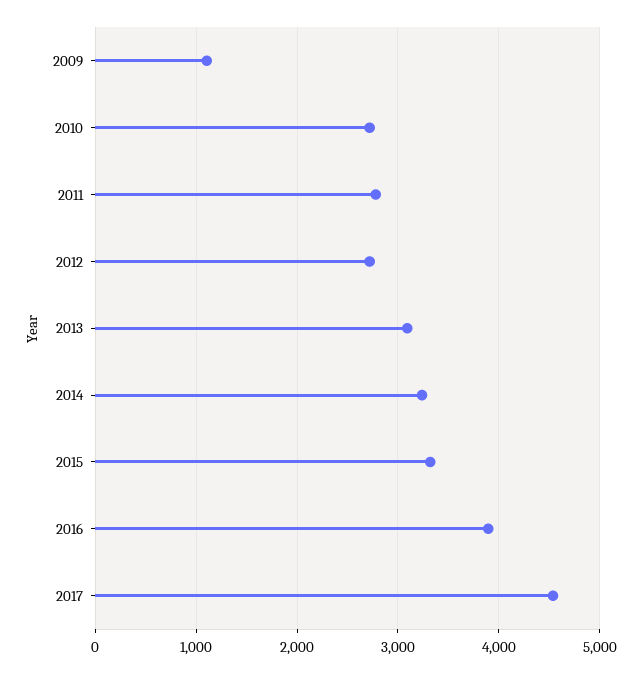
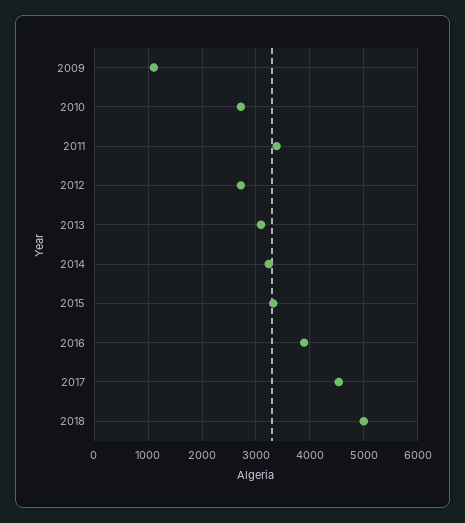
2011: 2800 -> 3400
2018: none -> 5000

